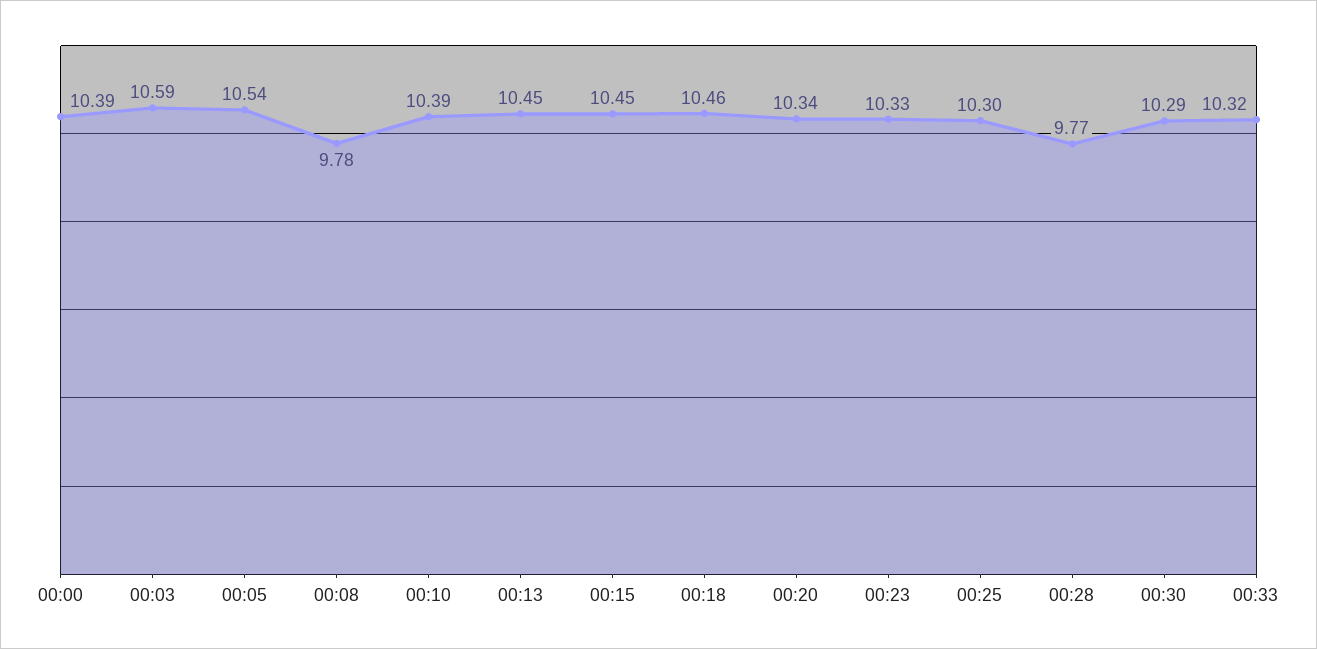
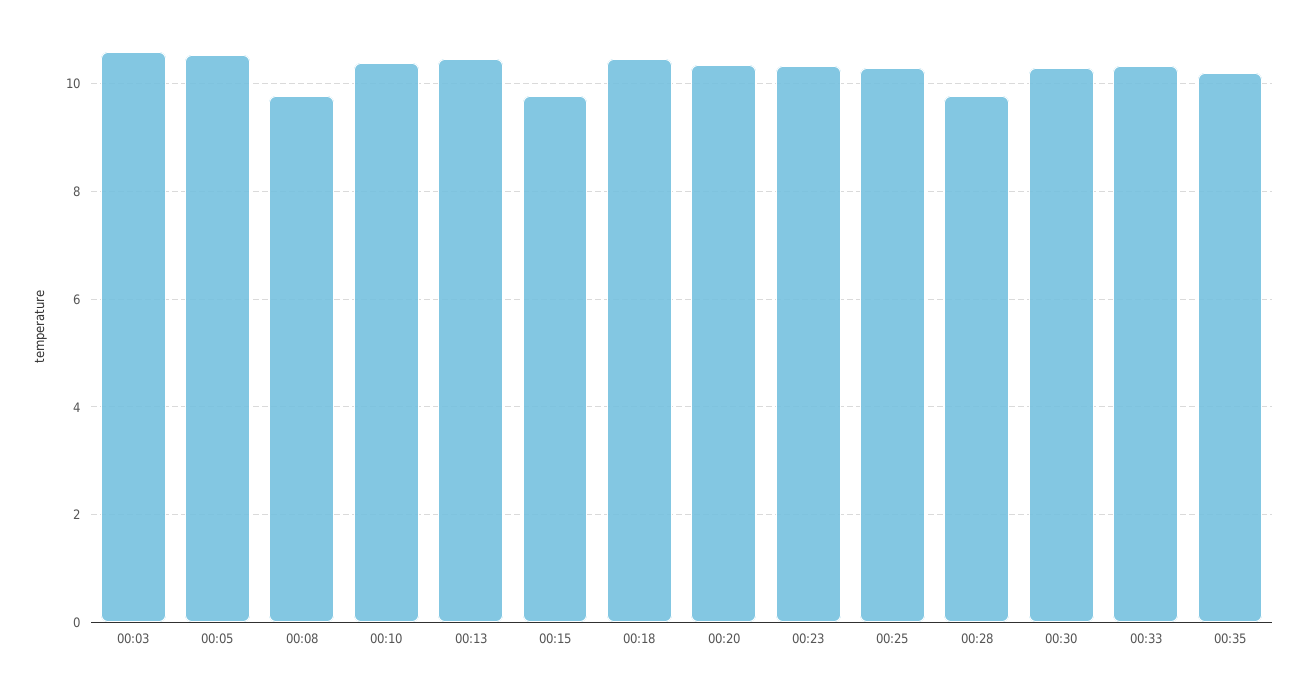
00:00: 10.39 -> none
00:15: 10.45 -> 9.8
00:35: none -> 10.2

